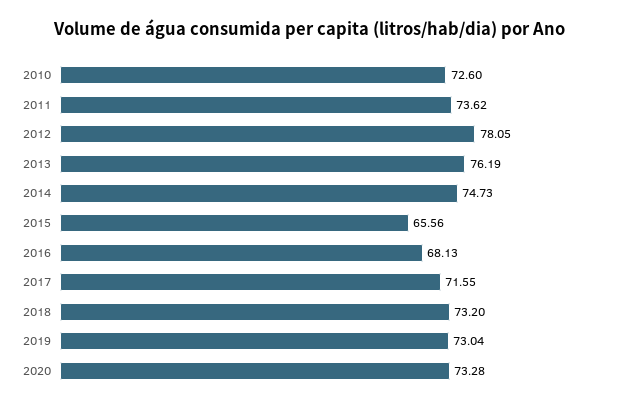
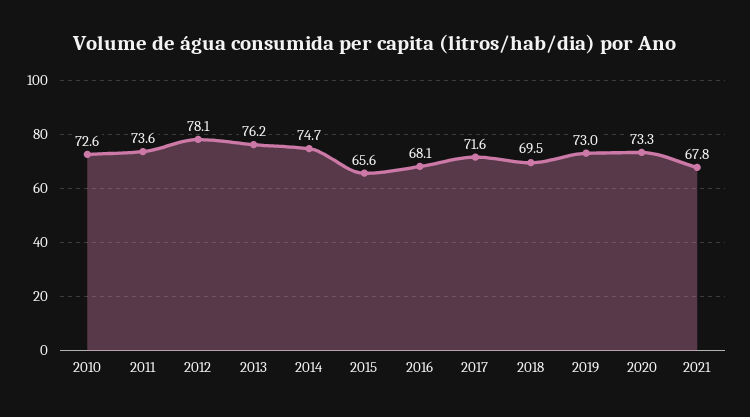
2018: 73.2 -> 69.5
2021: none -> 67.8

